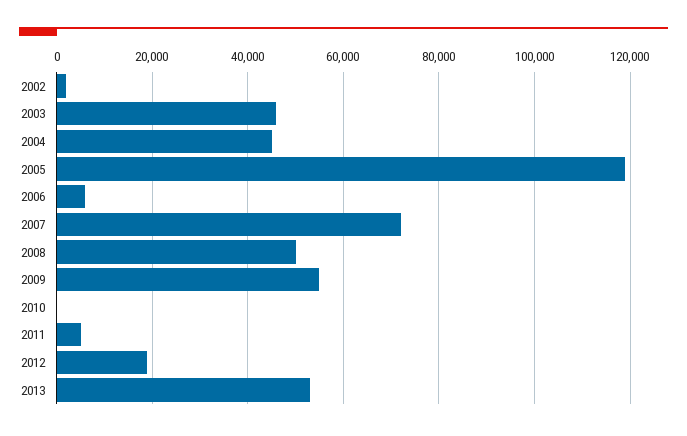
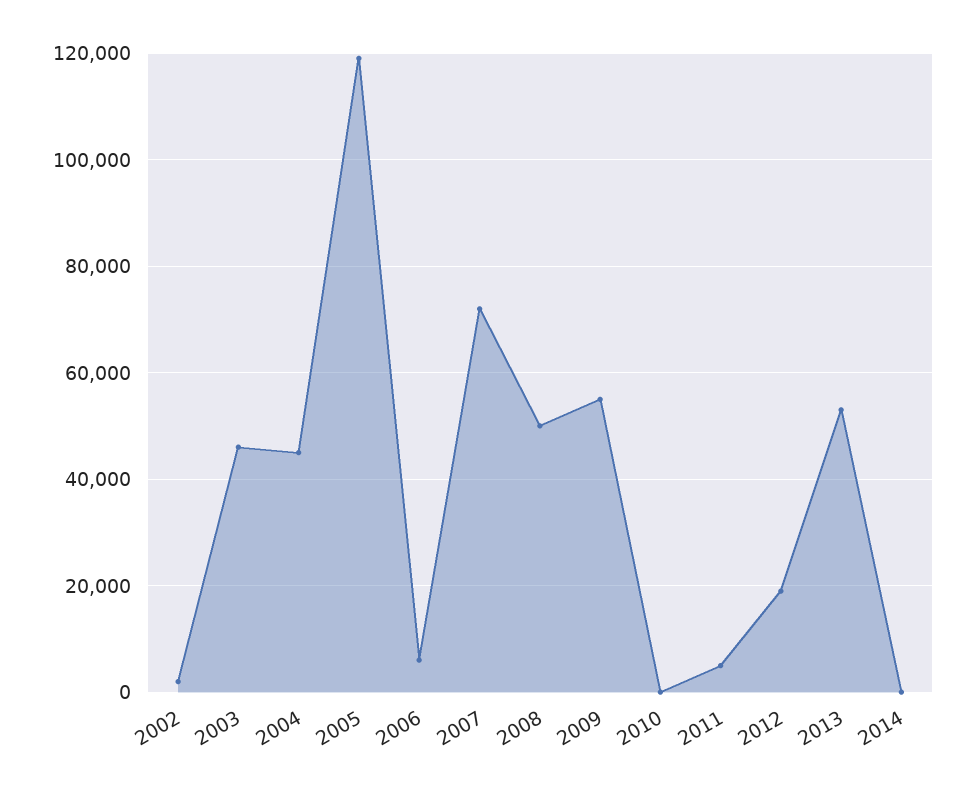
2014: none -> 0

